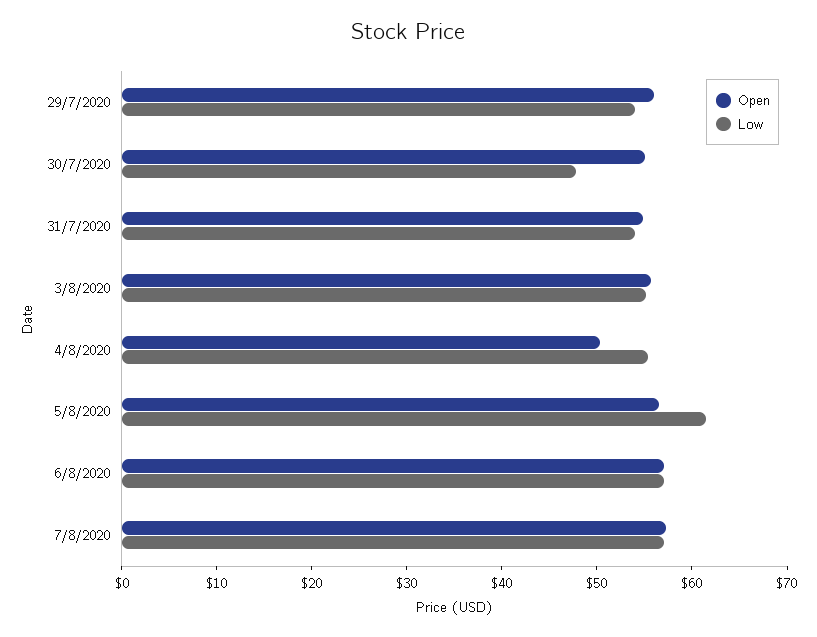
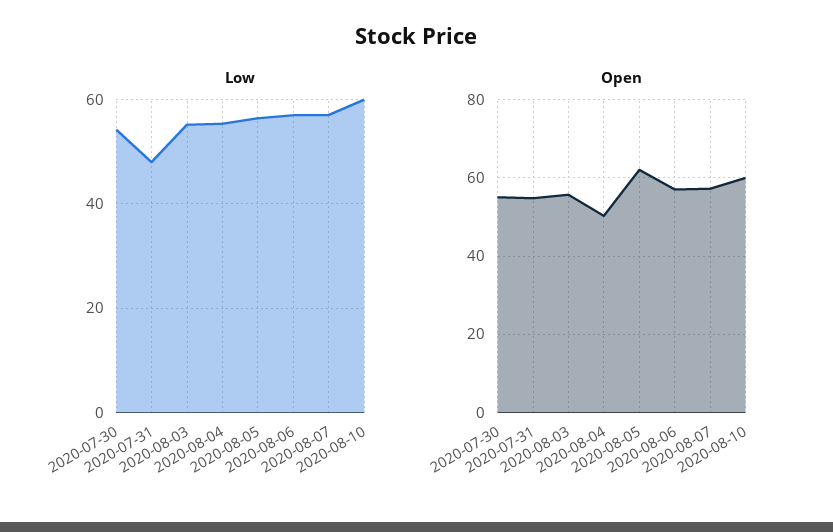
Open, 29/7/2020: 56 -> none
Low, 29/7/2020: 54 -> none
Low, 30/7/2020: 48 -> 54
Low, 31/7/2020: 54 -> 48
Open, 5/8/2020: 56 -> 62
Low, 5/8/2020: 62 -> 56
Low, 2020-08-10: none -> 60
Open, 2020-08-10: none -> 60

